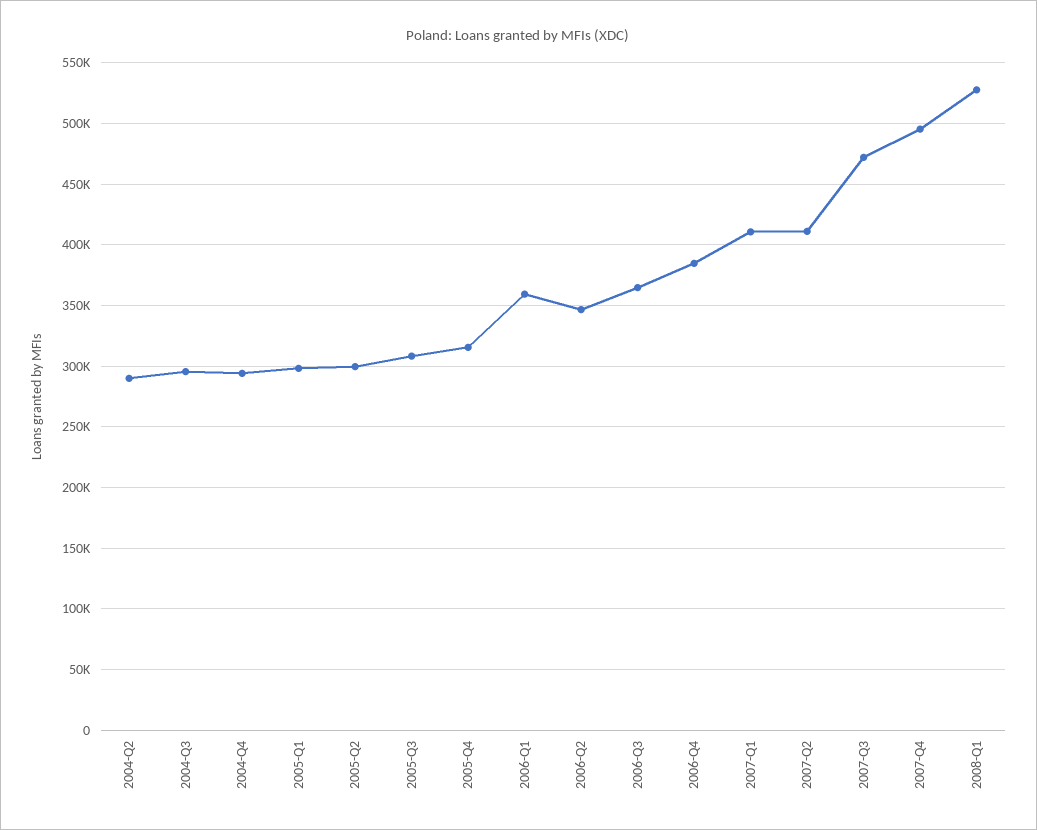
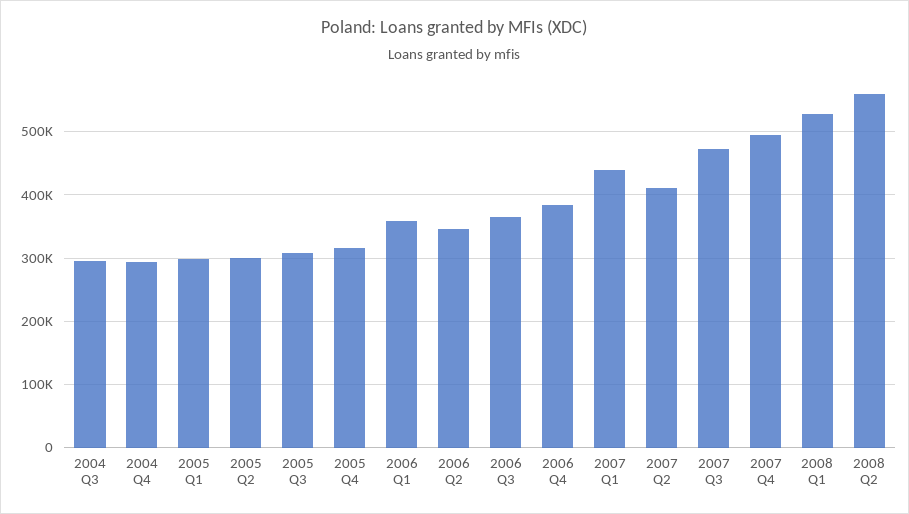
2004-Q2: 290000 -> none
2007-Q1: 410000 -> 440000
2008 Q2: none -> 560000

